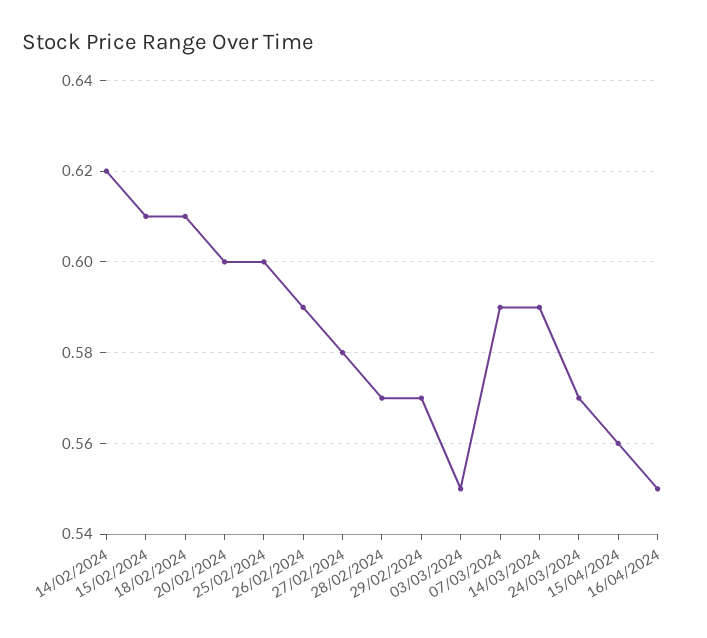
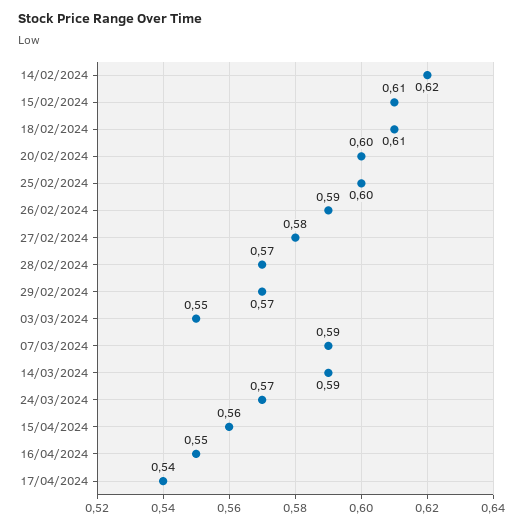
17/04/2024: none -> 0.54

